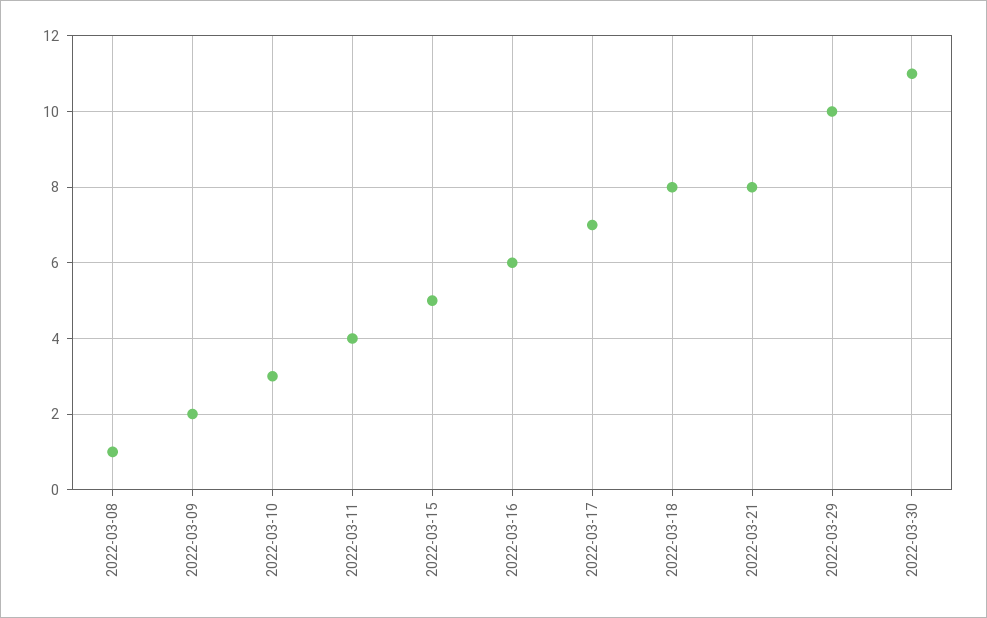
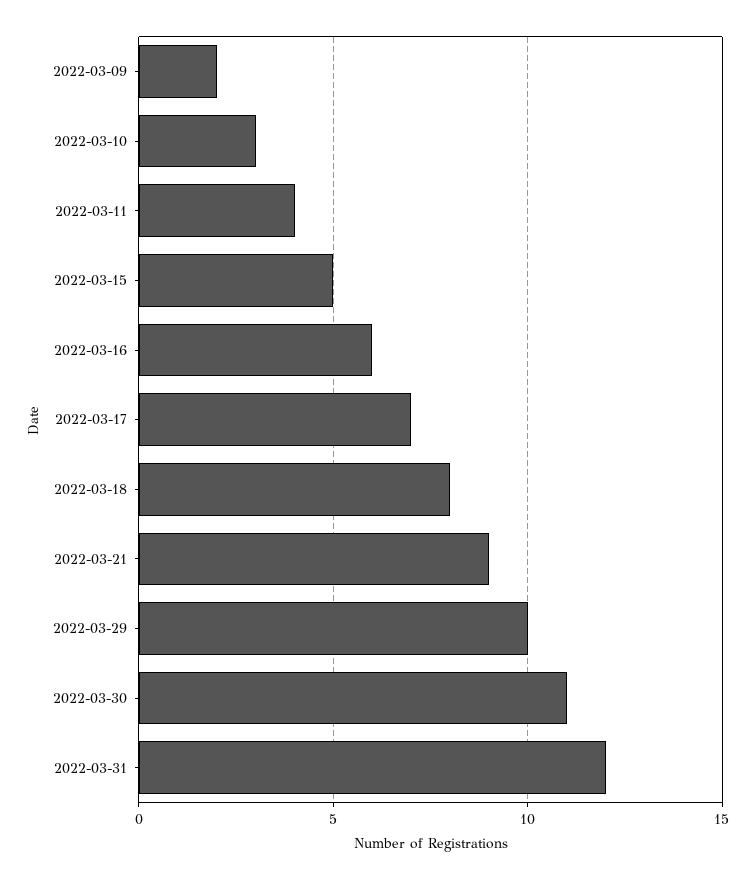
2022-03-08: 1 -> none
2022-03-21: 8 -> 9
2022-03-31: none -> 12

